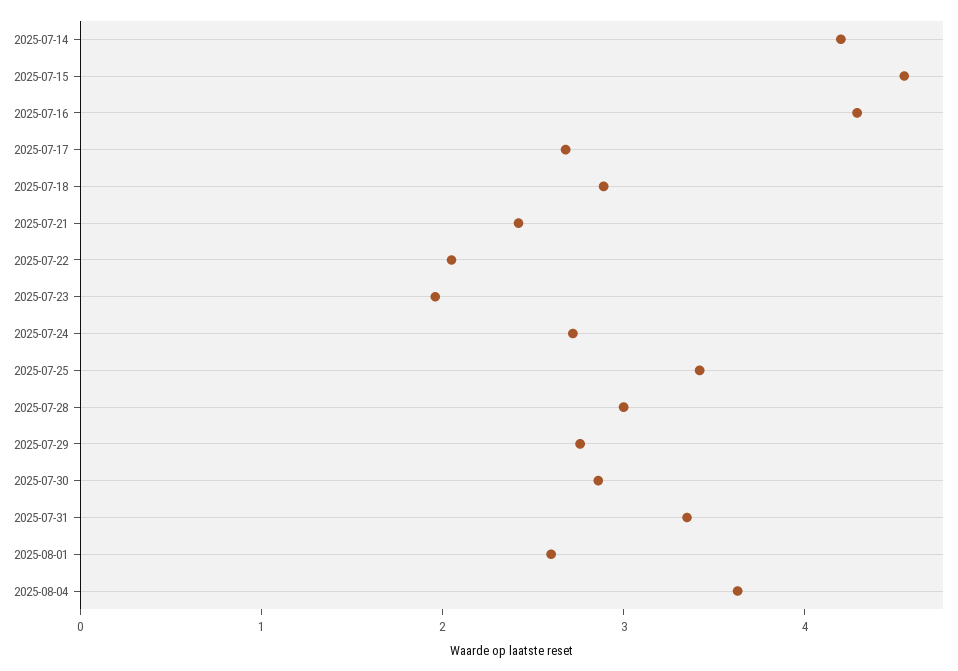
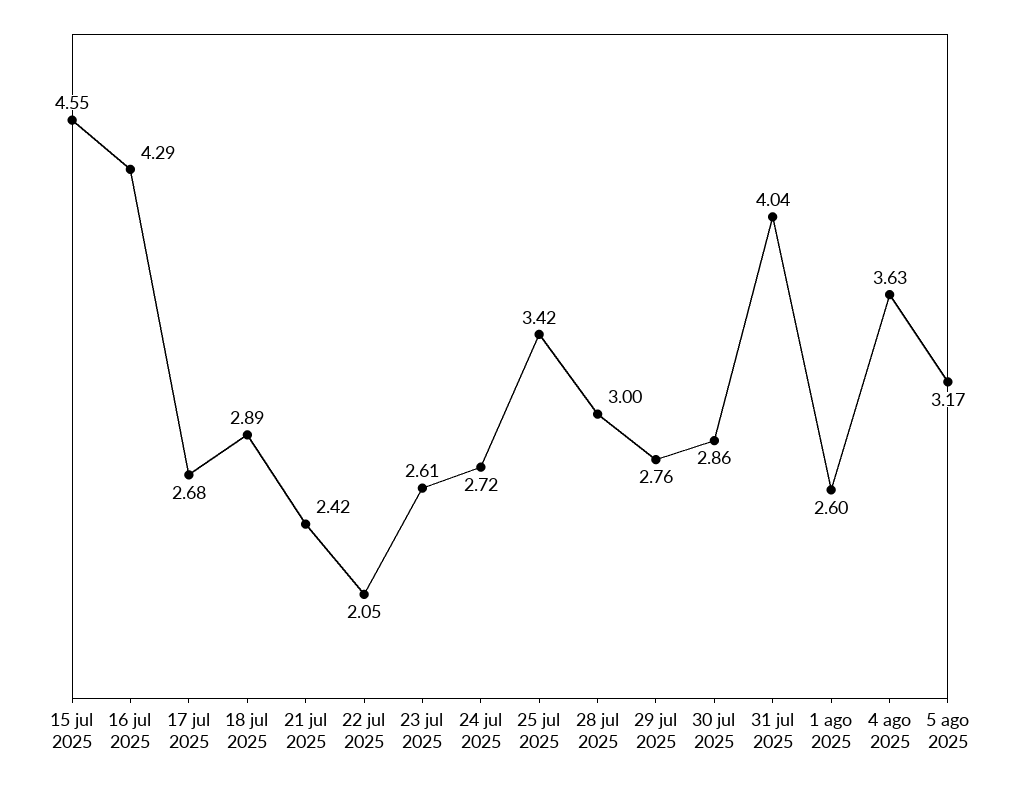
2025-07-14: 4.2 -> none
2025-07-23: 2 -> 2.61
2025-07-31: 3.4 -> 4.04
5 ago 2025: none -> 3.17

